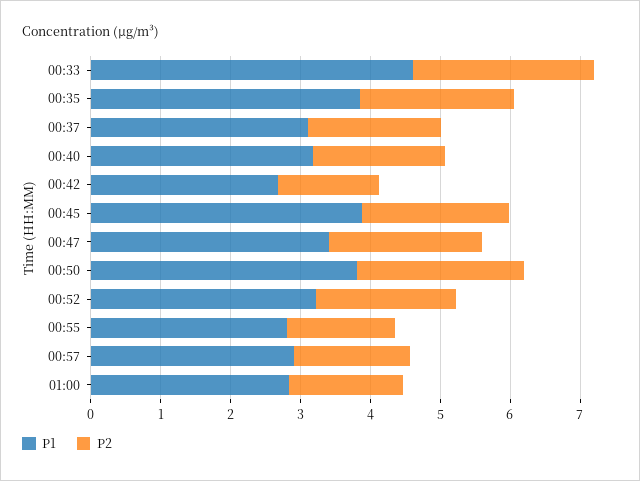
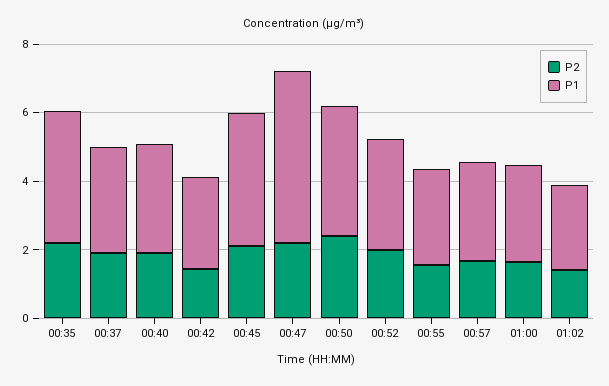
P1, 00:33: 4.6 -> none
P2, 00:33: 2.6 -> none
P1, 00:47: 3.4 -> 5
P2, 01:02: none -> 1.5
P1, 01:02: none -> 2.5

